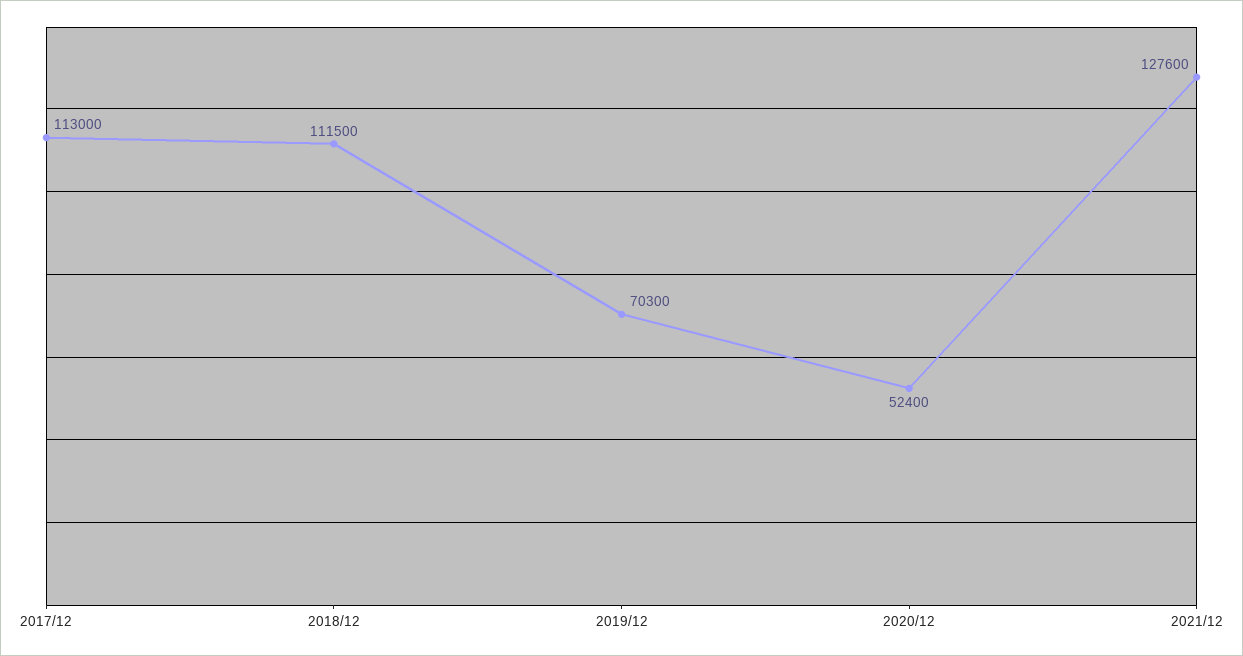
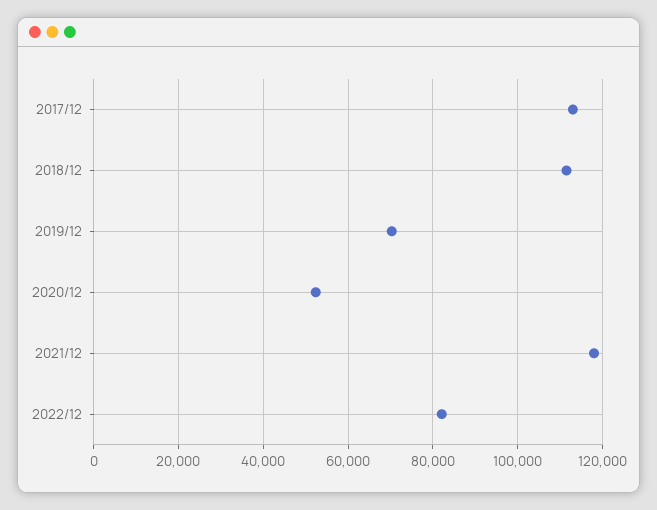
2021/12: 127600 -> 118000
2022/12: none -> 82000

